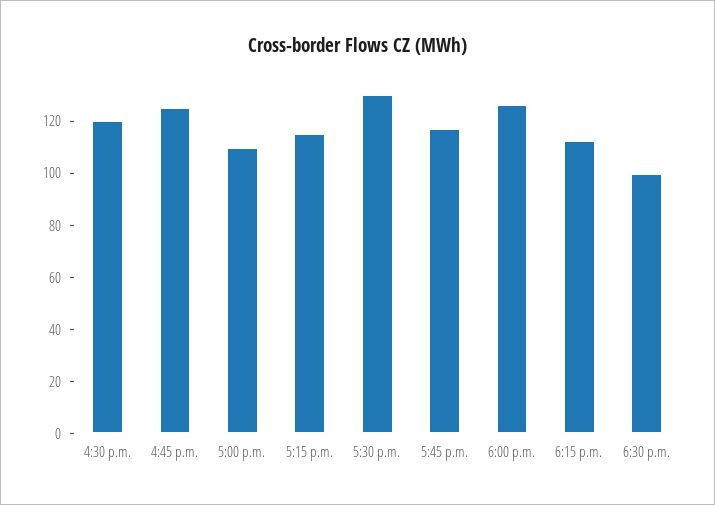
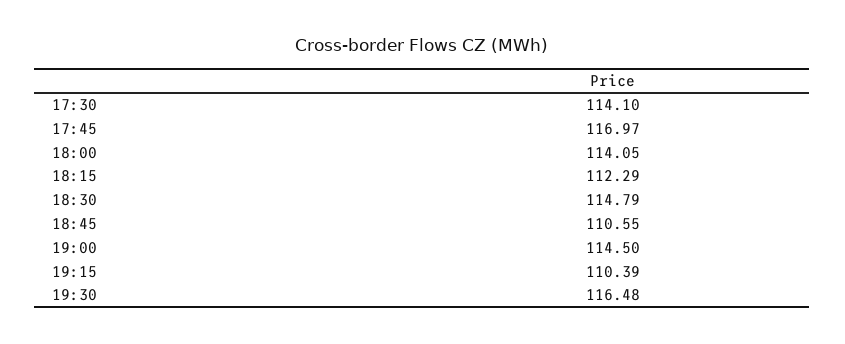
4:30 p.m.: 120 -> none
4:45 p.m.: 125 -> none
5:00 p.m.: 110 -> none
5:15 p.m.: 115 -> none
5:30 p.m.: 130 -> 114.1
6:00 p.m.: 125 -> 114.05
6:30 p.m.: 100 -> 114.79
18:45: none -> 110.55
19:00: none -> 114.5
19:15: none -> 110.39
19:30: none -> 116.48

